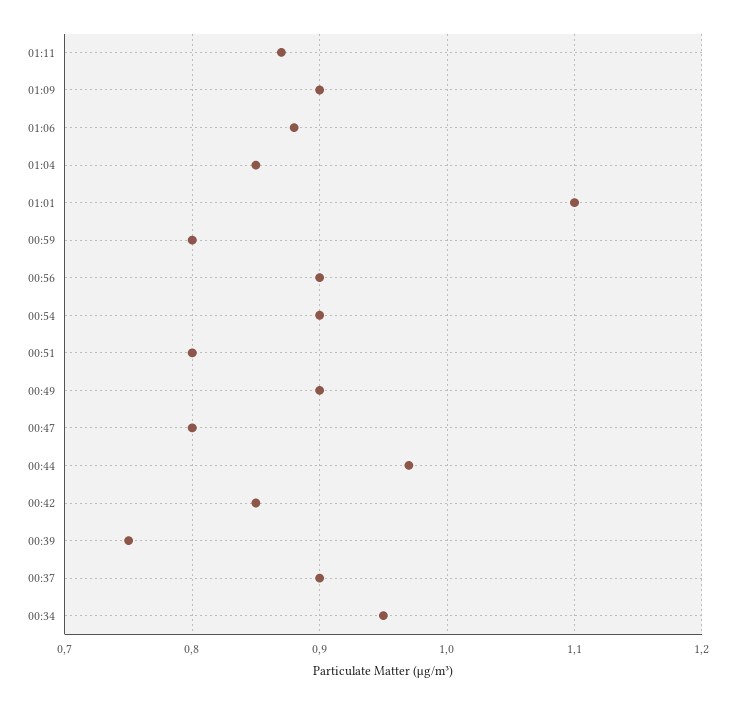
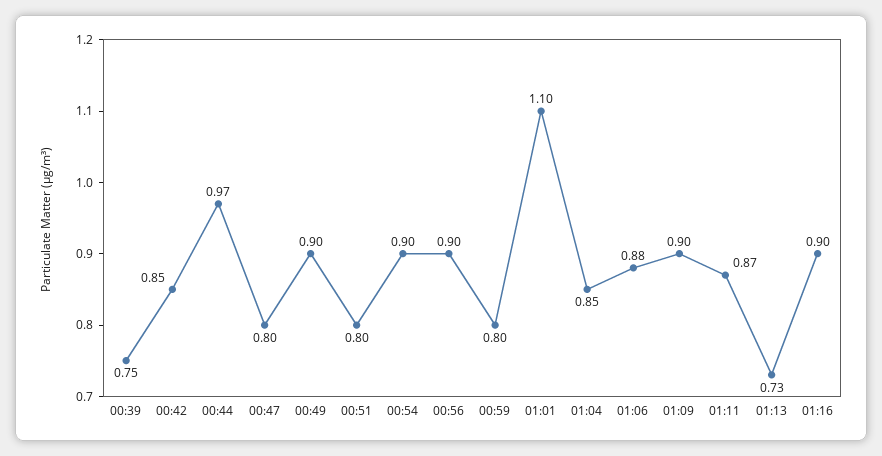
00:37: 0.9 -> none
00:34: 0.95 -> none
01:13: none -> 0.73
01:16: none -> 0.9

